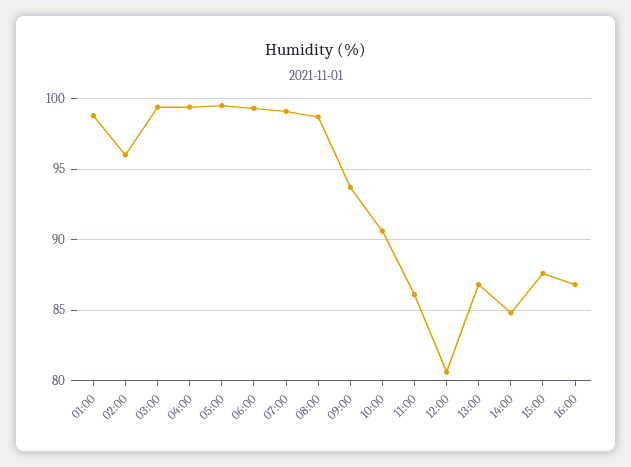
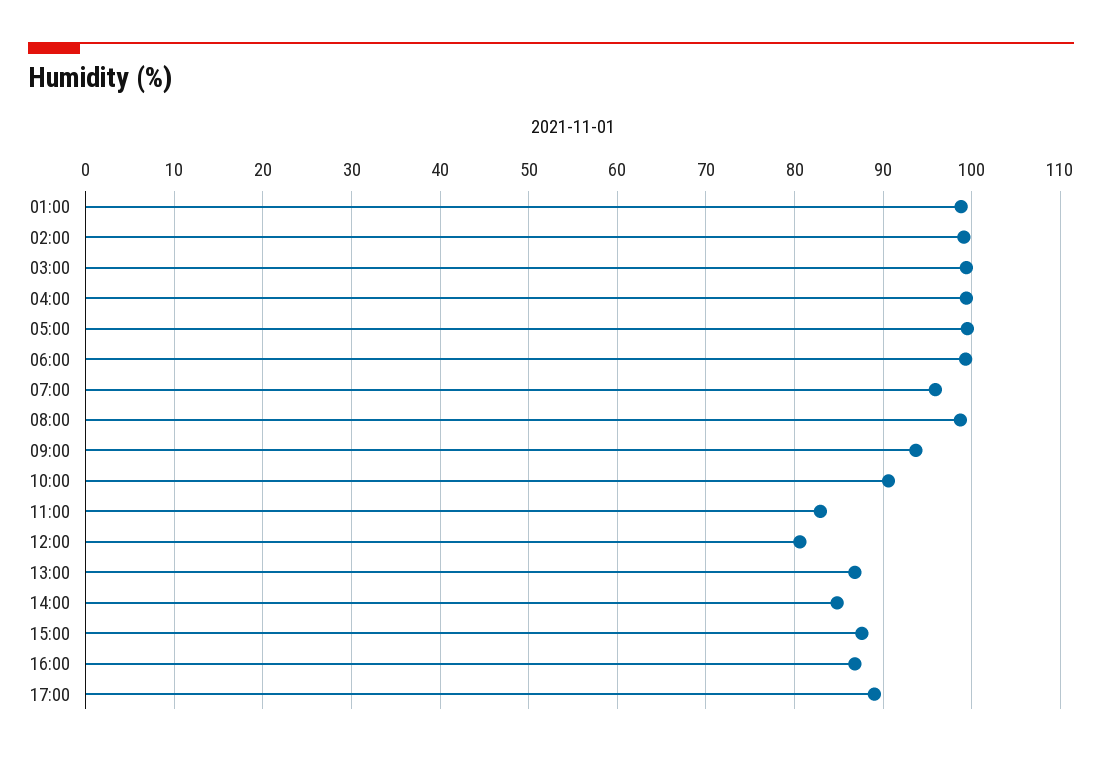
02:00: 96 -> 99
07:00: 99 -> 96
11:00: 86 -> 83
17:00: none -> 89

